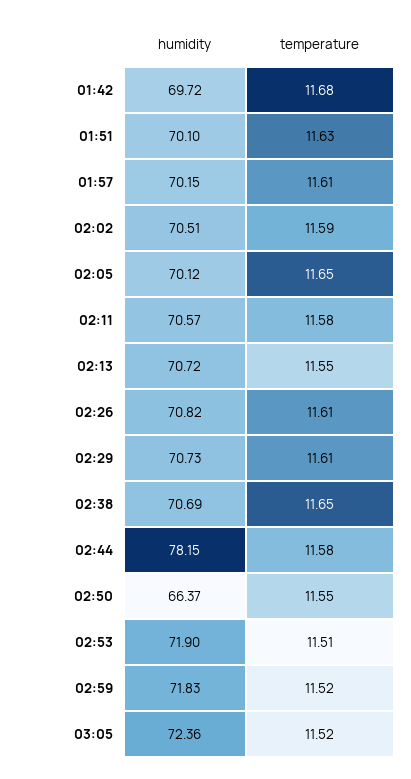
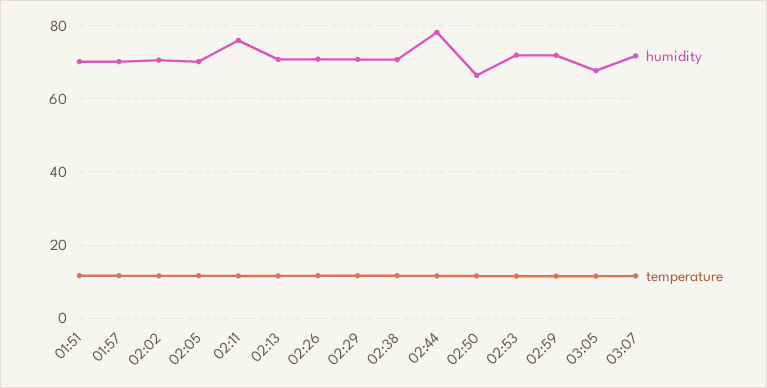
humidity, 01:42: 69.72 -> none
temperature, 01:42: 11.68 -> none
humidity, 02:11: 70.57 -> 76
humidity, 03:05: 72.36 -> 68
humidity, 03:07: none -> 72
temperature, 03:07: none -> 12

